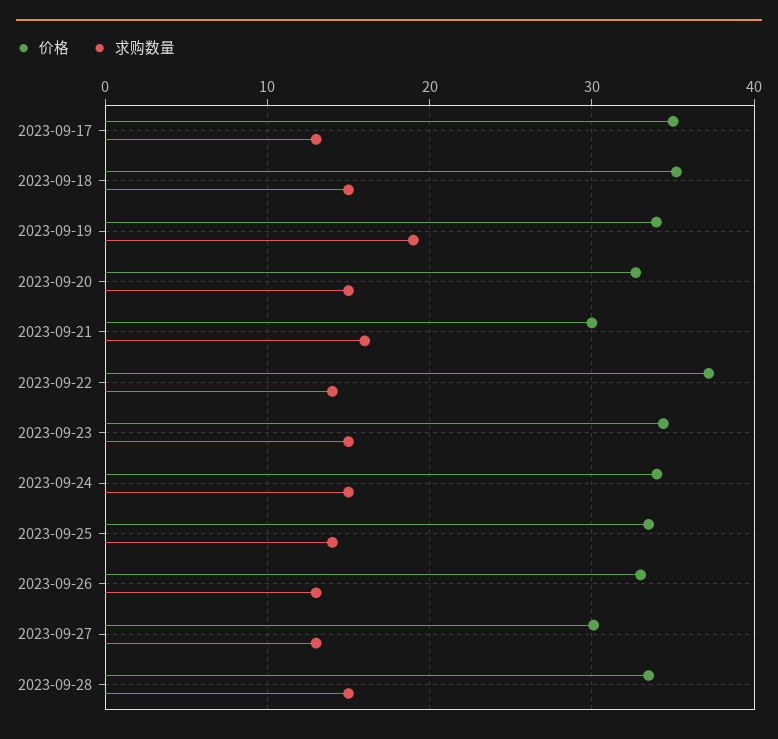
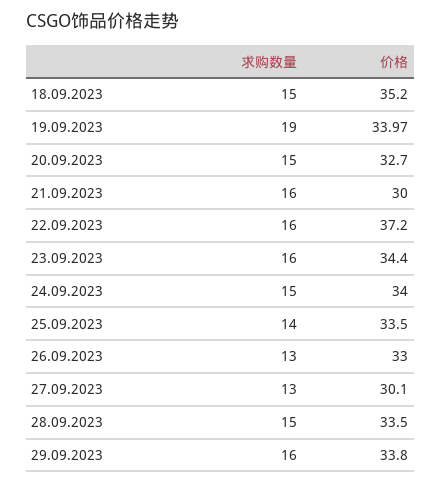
价格, 2023-09-17: 35 -> none
求购数量, 2023-09-17: 13 -> none
求购数量, 2023-09-22: 14 -> 16
求购数量, 2023-09-23: 15 -> 16
求购数量, 29.09.2023: none -> 16
价格, 29.09.2023: none -> 33.8

